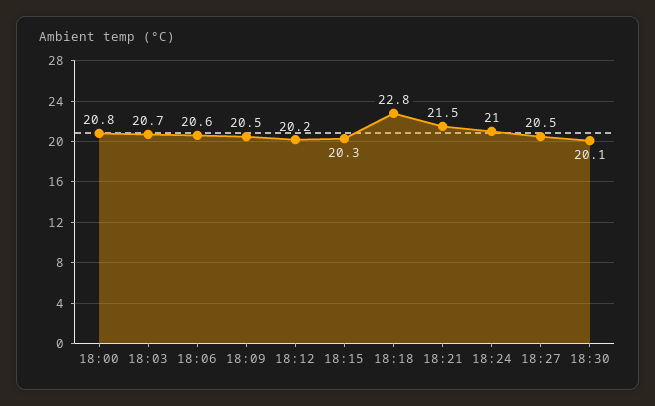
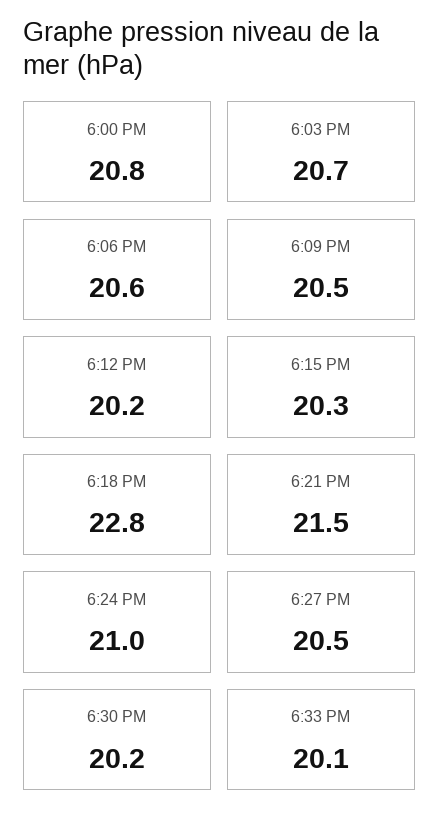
18:30: 20.1 -> 20.2
6:33 PM: none -> 20.1

